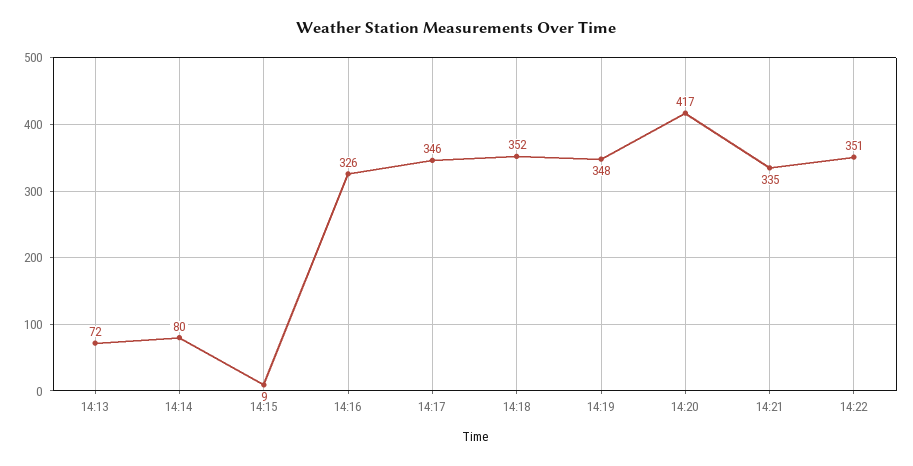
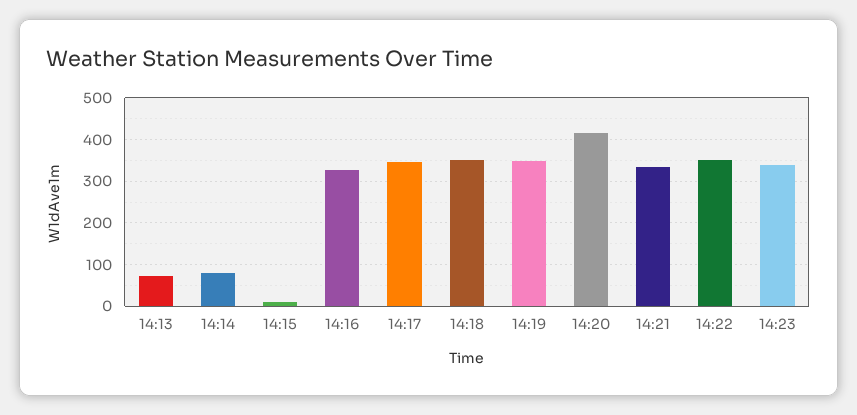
14:23: none -> 340

